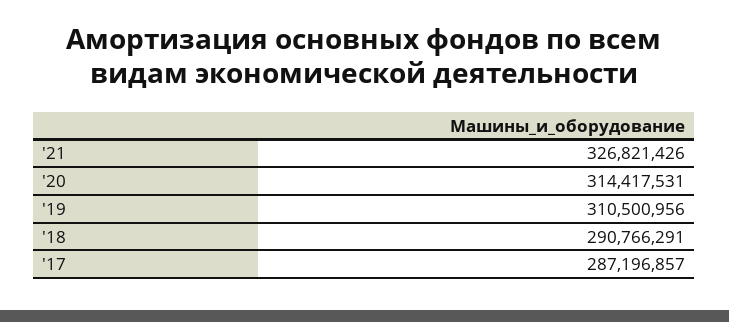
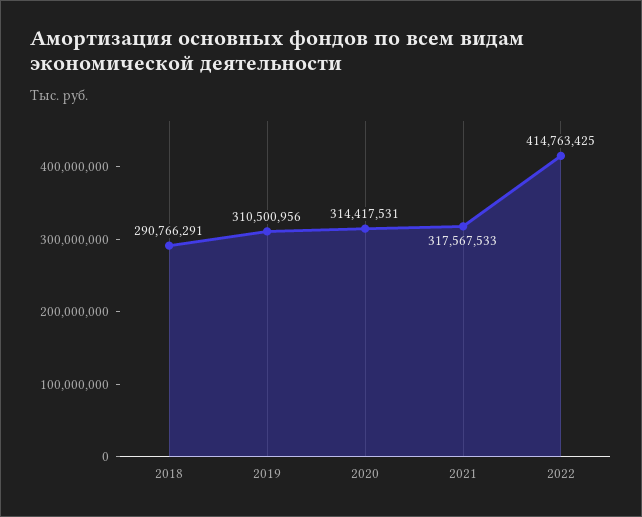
'21: 326821426 -> 317567533
'17: 287196857 -> none
2022: none -> 414763425

